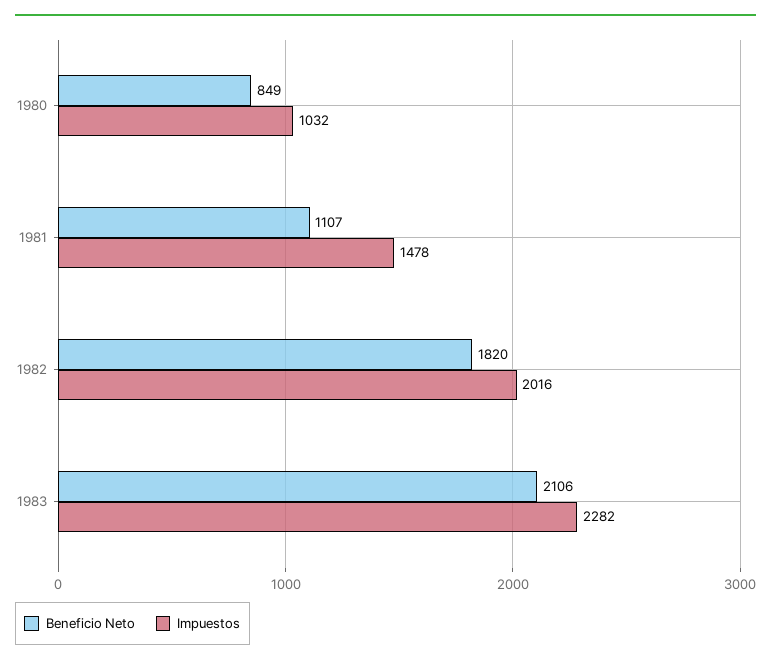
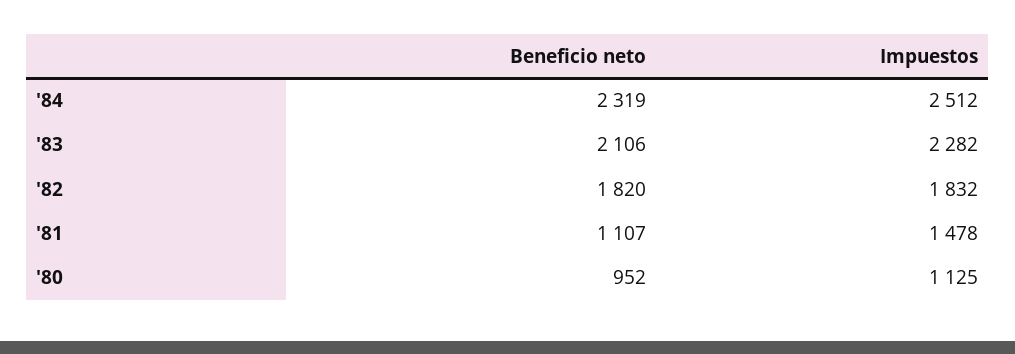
Beneficio Neto, 1980: 849 -> 952
Impuestos, 1980: 1032 -> 1125
Impuestos, 1982: 2016 -> 1832
Beneficio Neto, '84: none -> 2319
Impuestos, '84: none -> 2512

